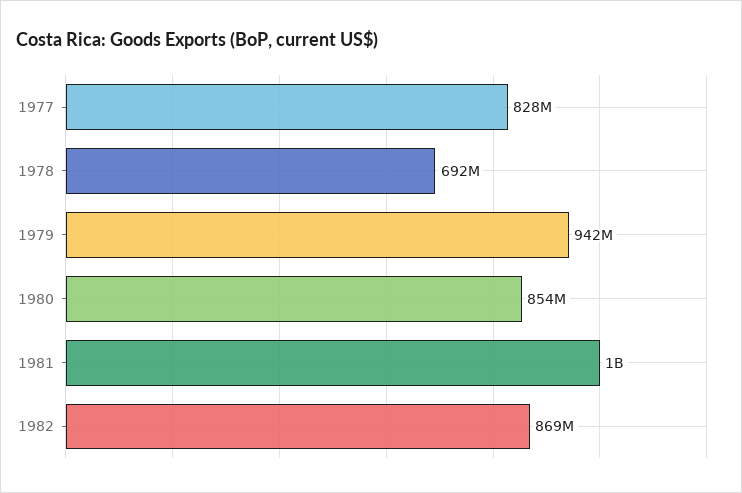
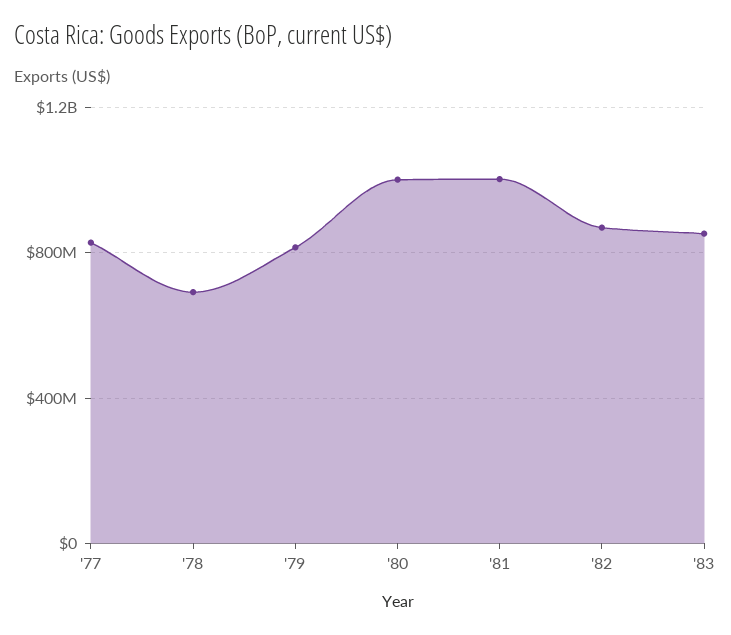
1979: 942000000 -> 800000000
1980: 854000000 -> 1000000000
'83: none -> 850000000

